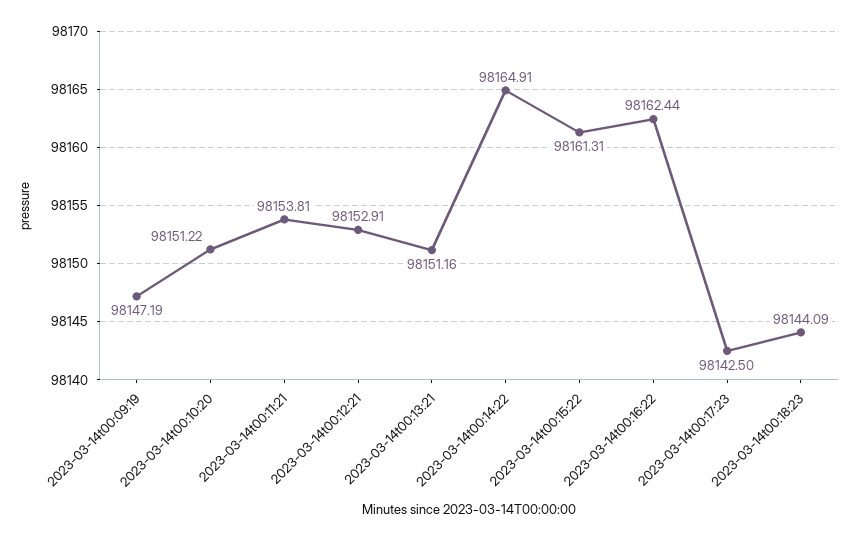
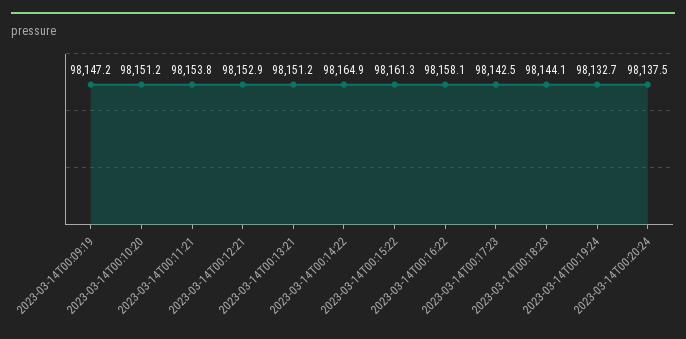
2023-03-14t00:16:22: 98162.44 -> 98158.1
2023-03-14T00:19:24: none -> 98132.7
2023-03-14T00:20:24: none -> 98137.5

